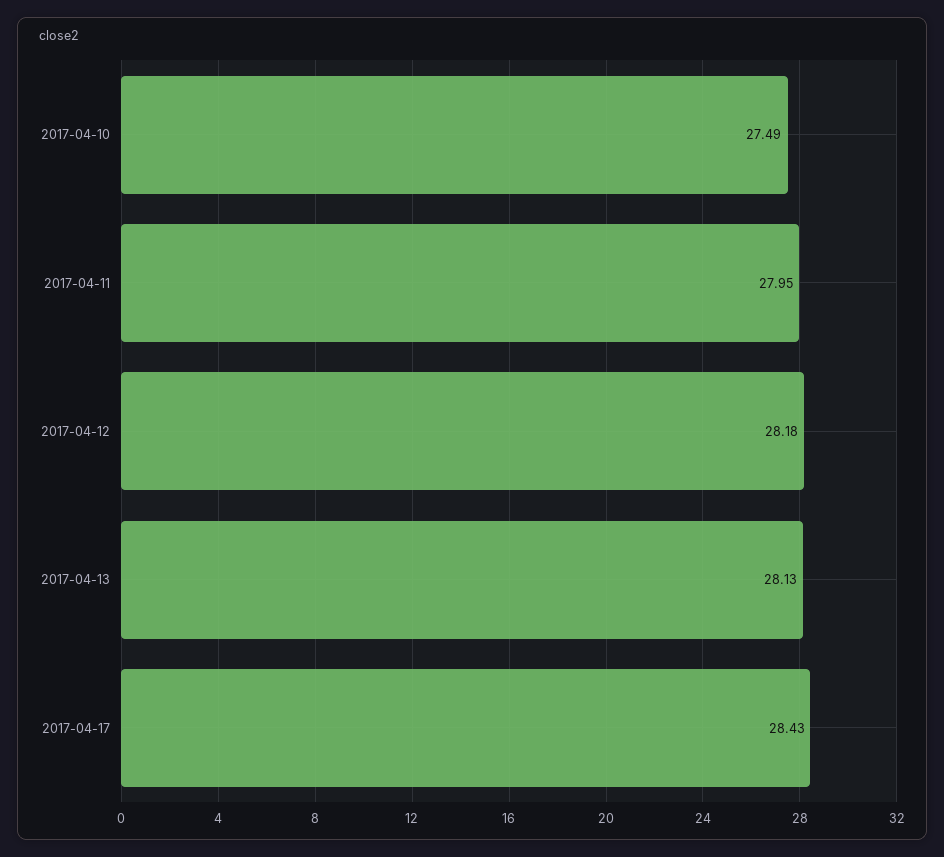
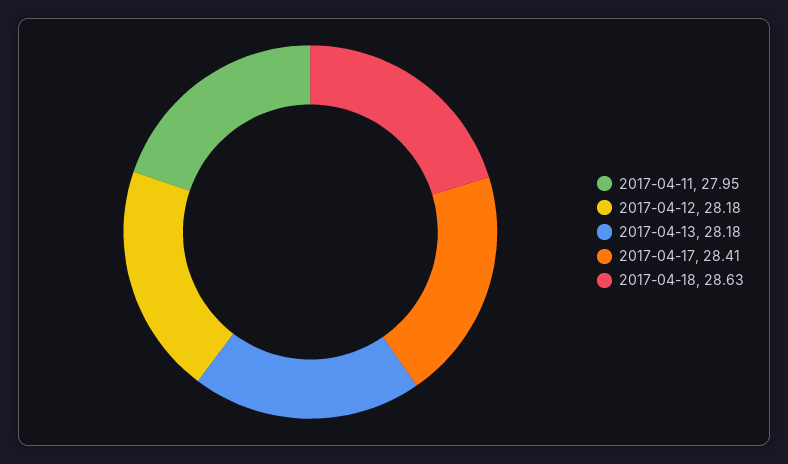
2017-04-10: 27.49 -> none
2017-04-13: 28.13 -> 28.18
2017-04-17: 28.43 -> 28.41
2017-04-18: none -> 28.63

